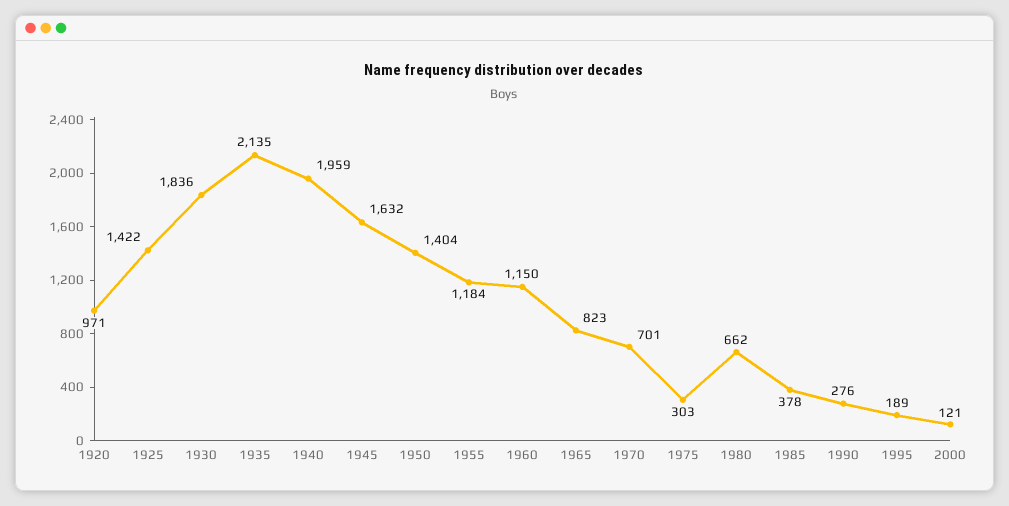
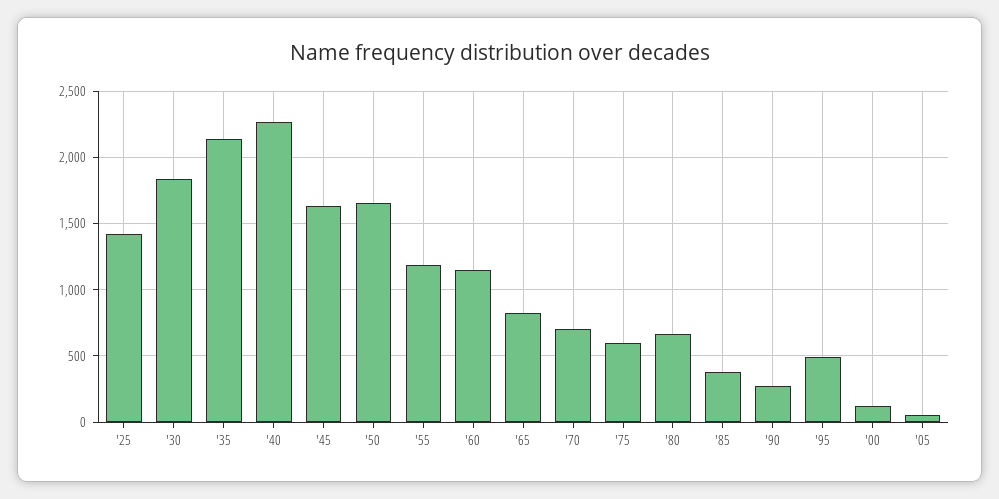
1920: 971 -> none
1940: 1959 -> 2250
1950: 1404 -> 1650
1975: 303 -> 600
1995: 189 -> 500
'05: none -> 50

